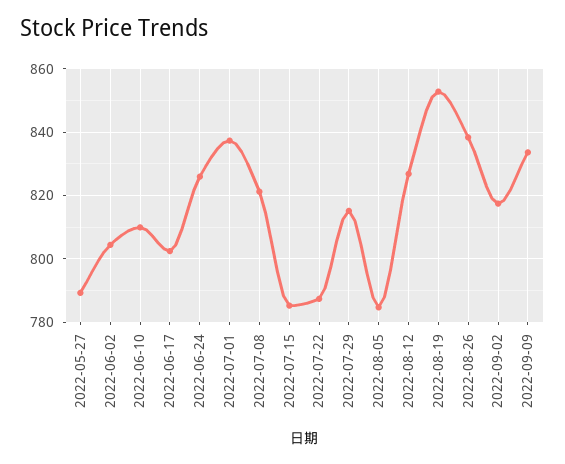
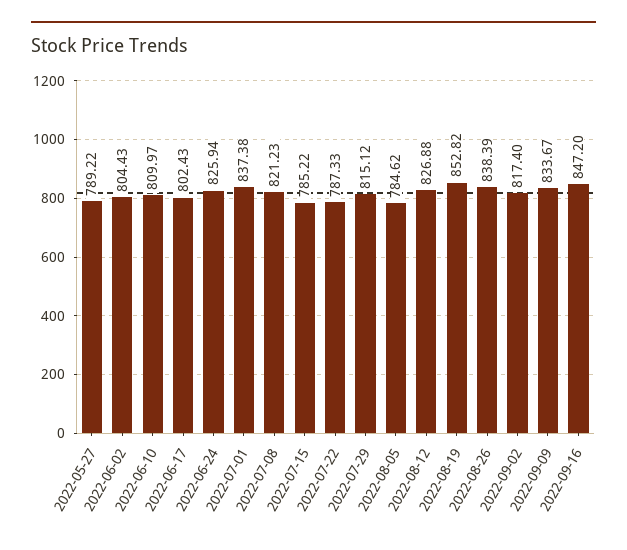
2022-09-16: none -> 847.2

